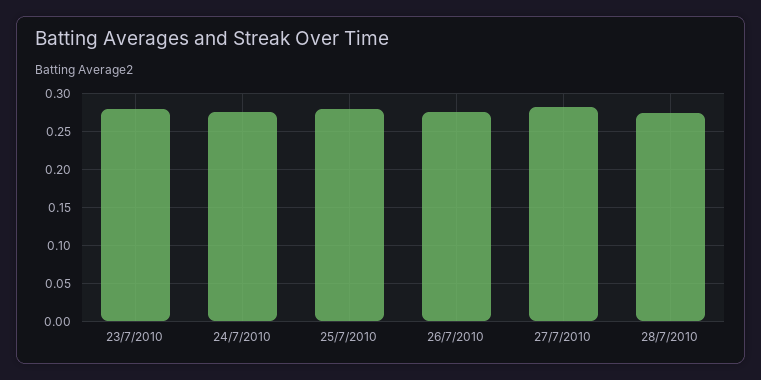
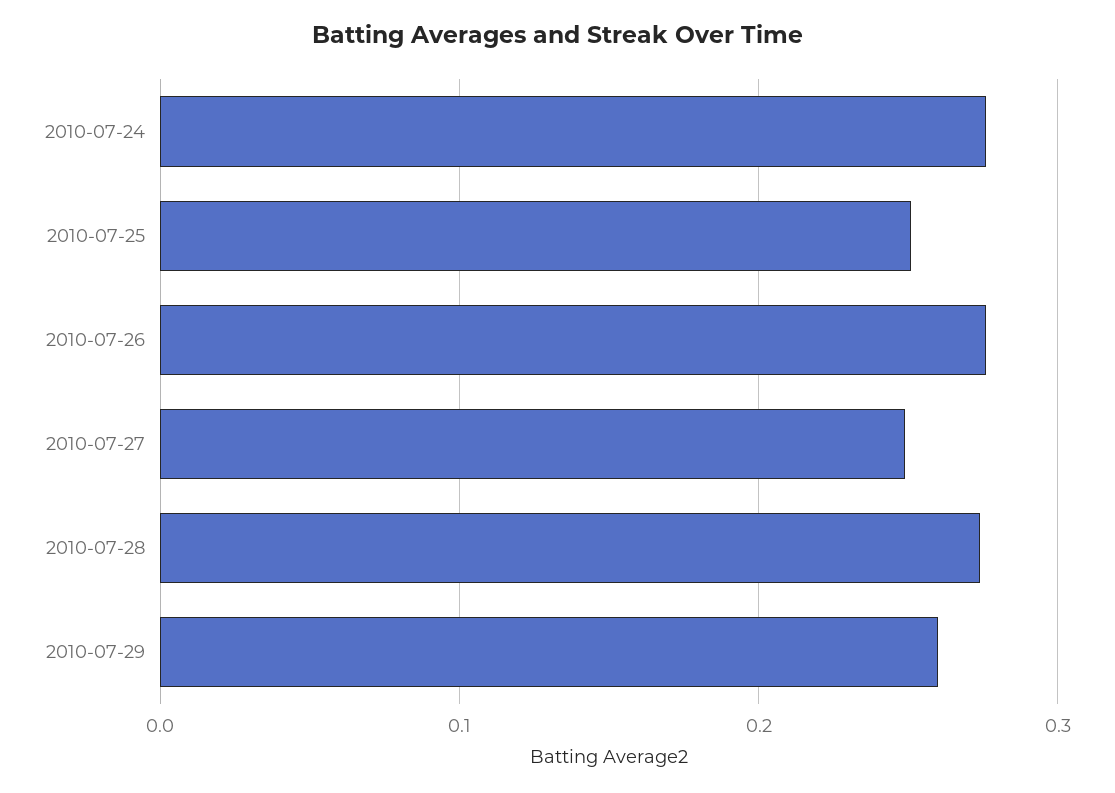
23/7/2010: 0.28 -> none
25/7/2010: 0.28 -> 0.25
27/7/2010: 0.28 -> 0.25
2010-07-29: none -> 0.26

